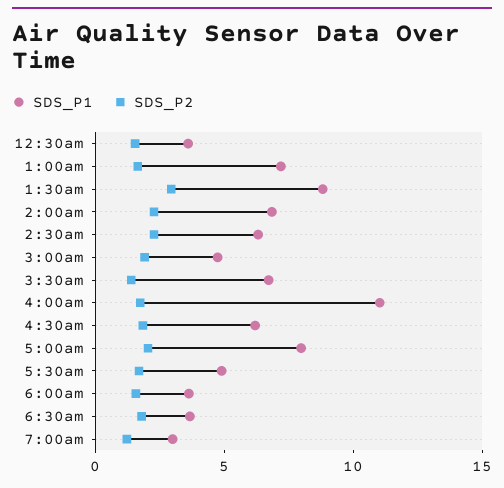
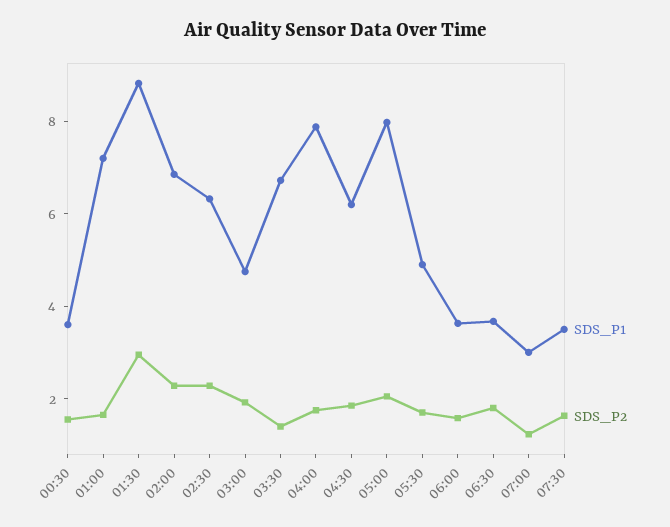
SDS_P1, 4:00am: 11 -> 8
SDS_P1, 07:30: none -> 3.5
SDS_P2, 07:30: none -> 1.5

